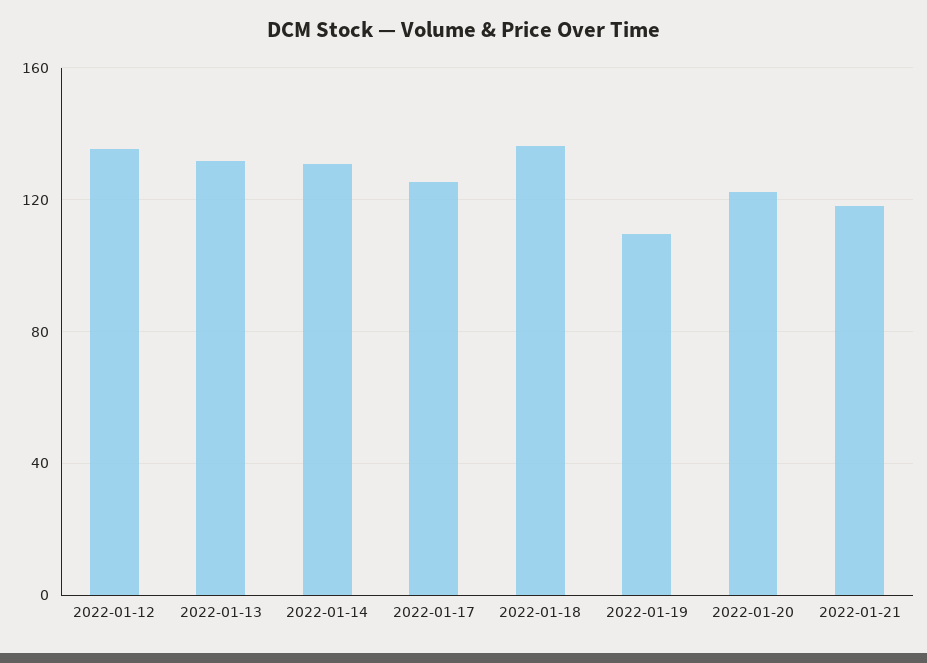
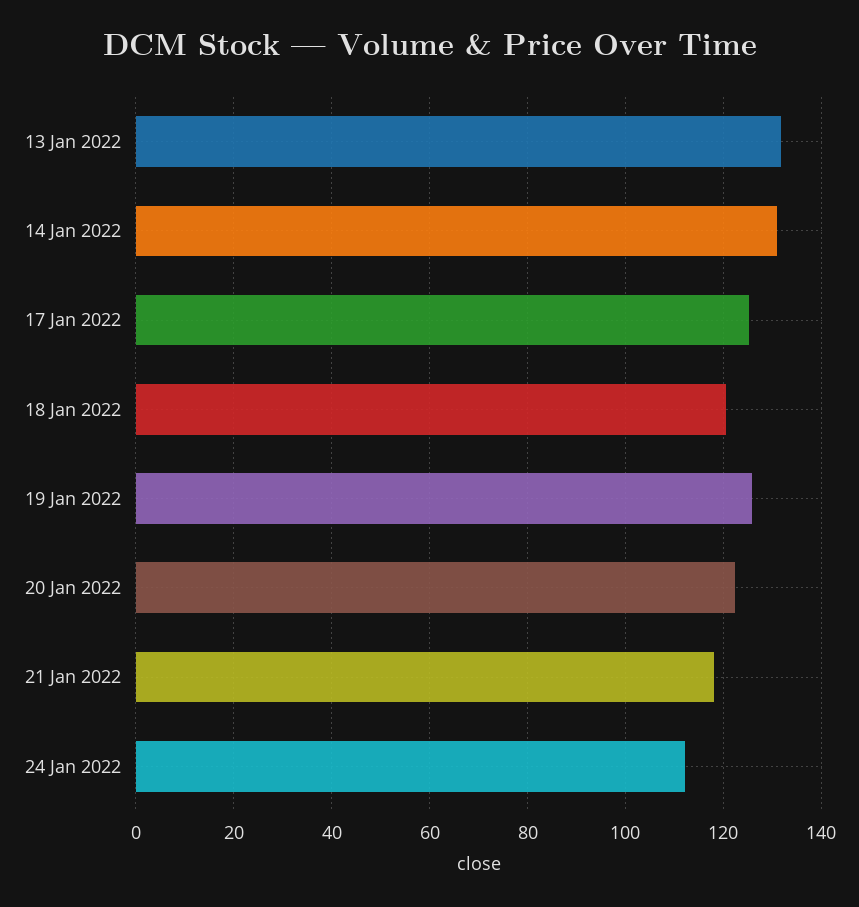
2022-01-12: 135 -> none
2022-01-18: 135 -> 120
2022-01-19: 110 -> 126
24 Jan 2022: none -> 112

